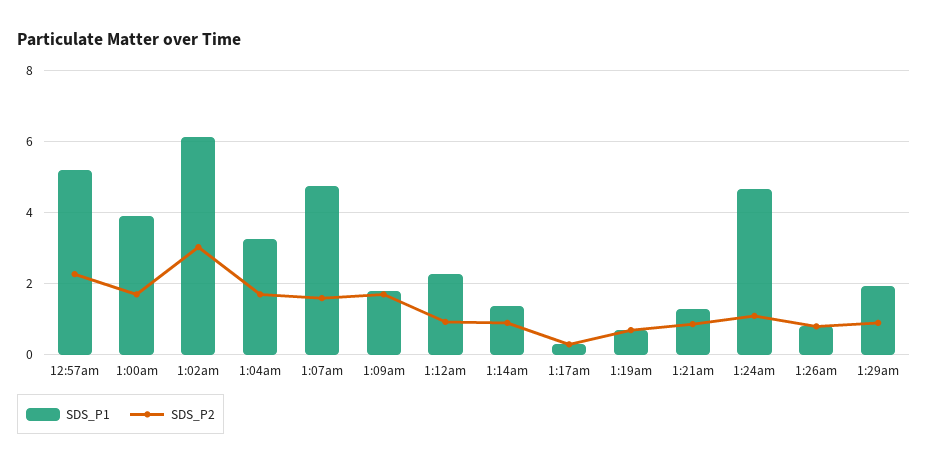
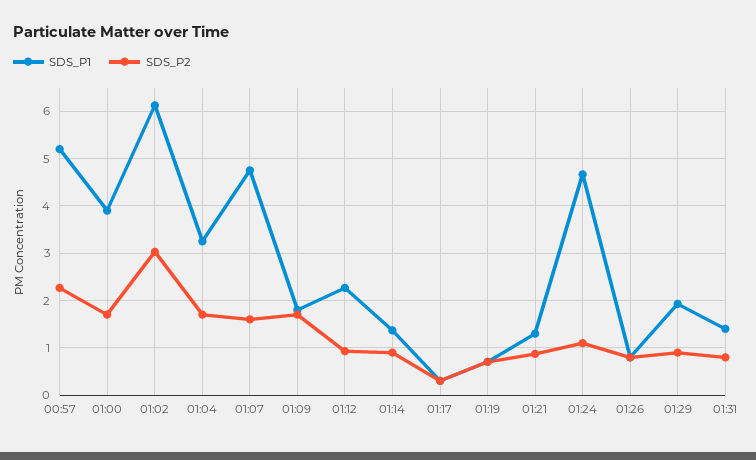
SDS_P1, 01:31: none -> 1.4
SDS_P2, 01:31: none -> 0.8

